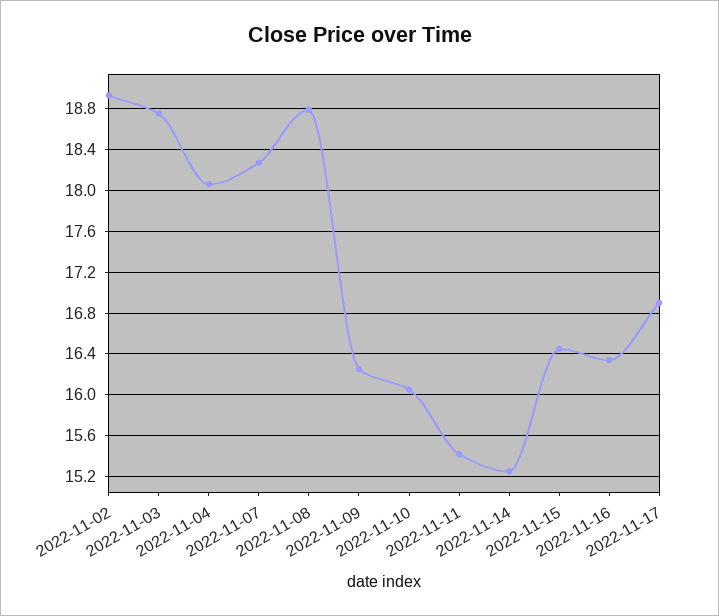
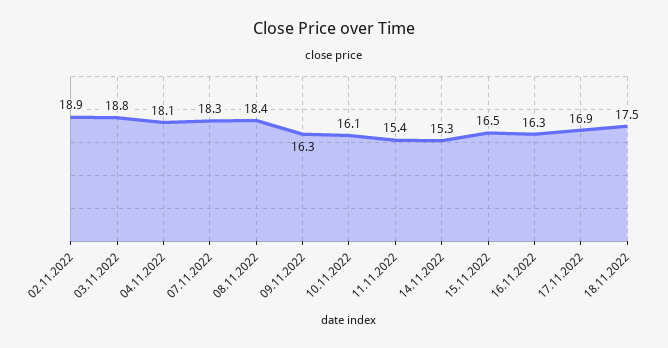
2022-11-08: 18.8 -> 18.4
18.11.2022: none -> 17.5

